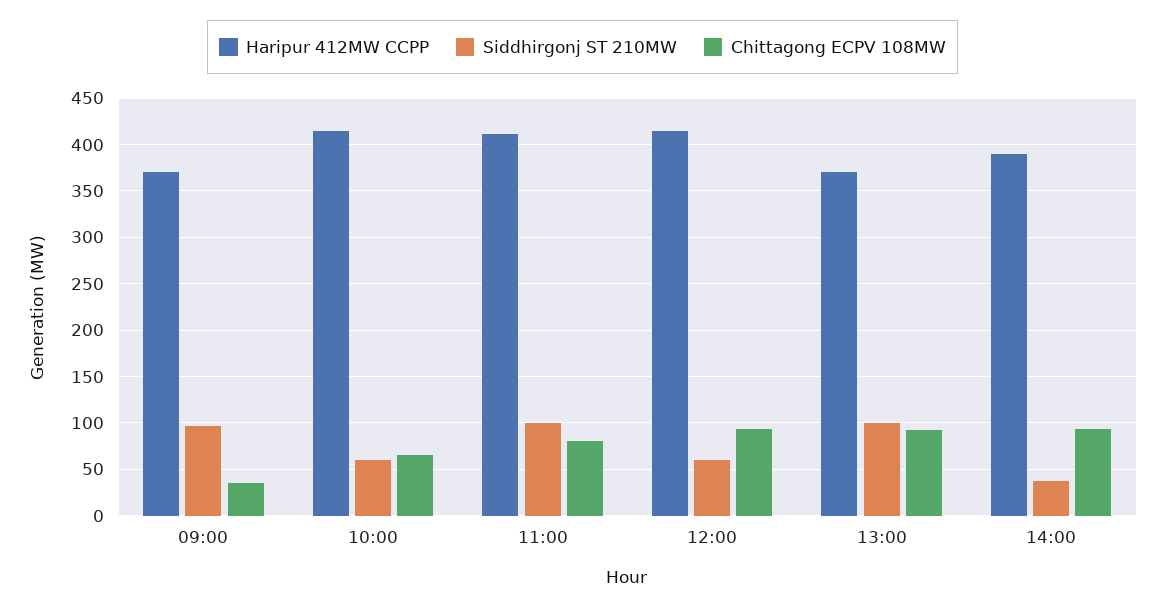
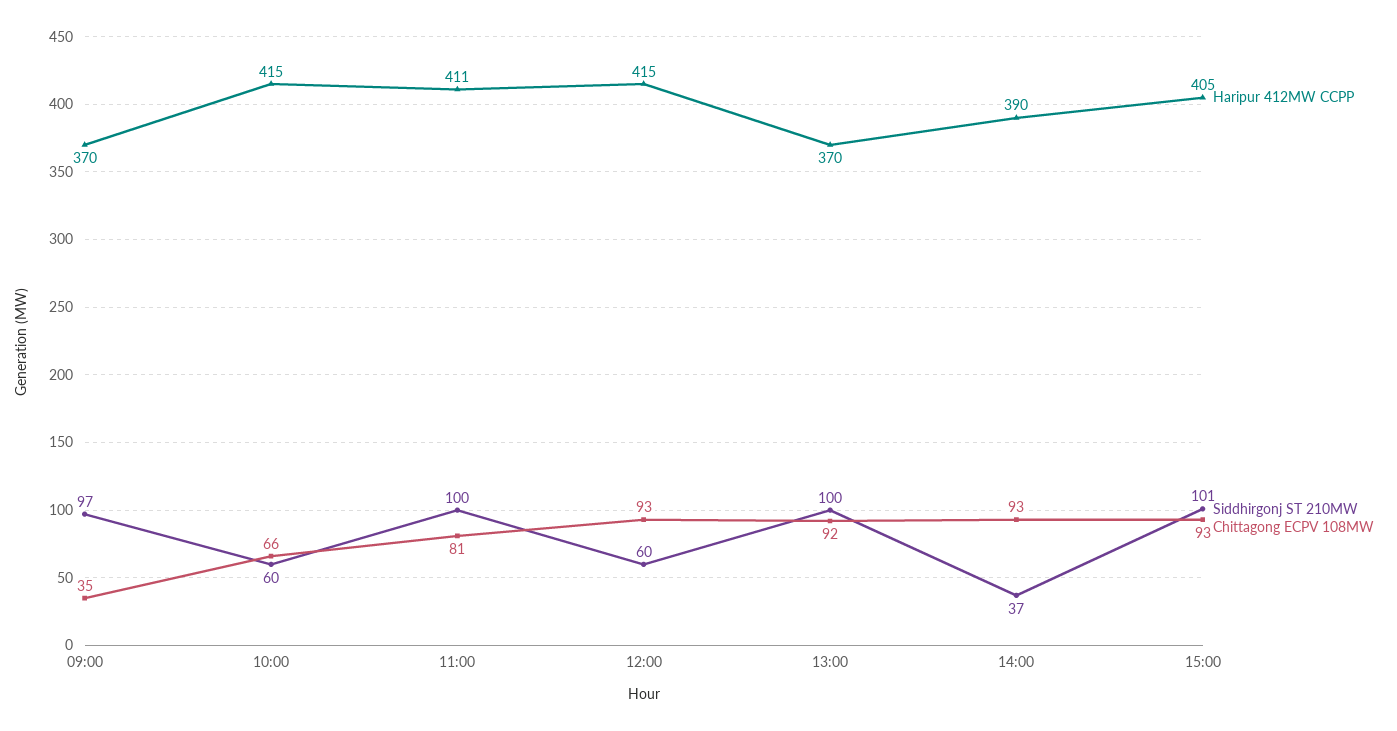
Haripur 412MW CCPP, 15:00: none -> 405
Siddhirgonj ST 210MW, 15:00: none -> 101
Chittagong ECPV 108MW, 15:00: none -> 93

